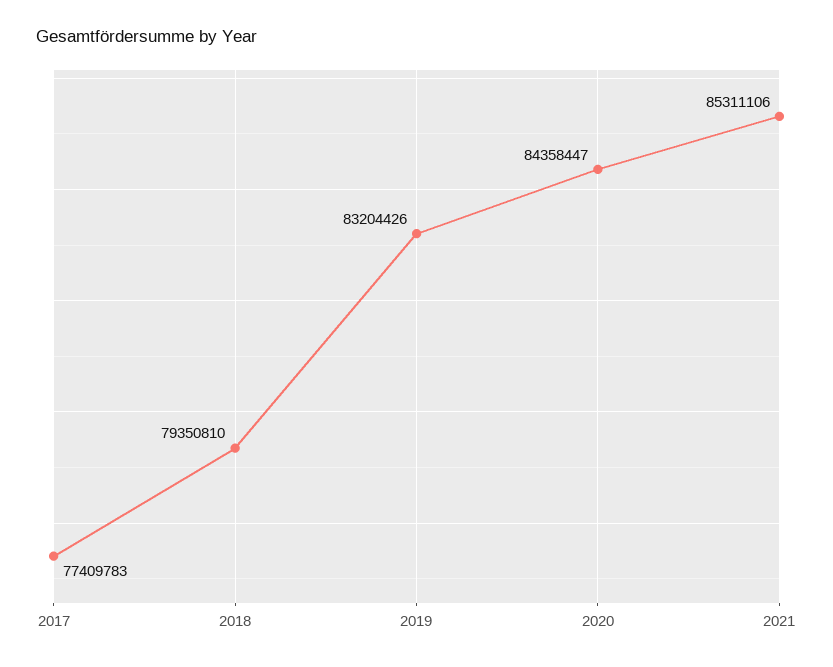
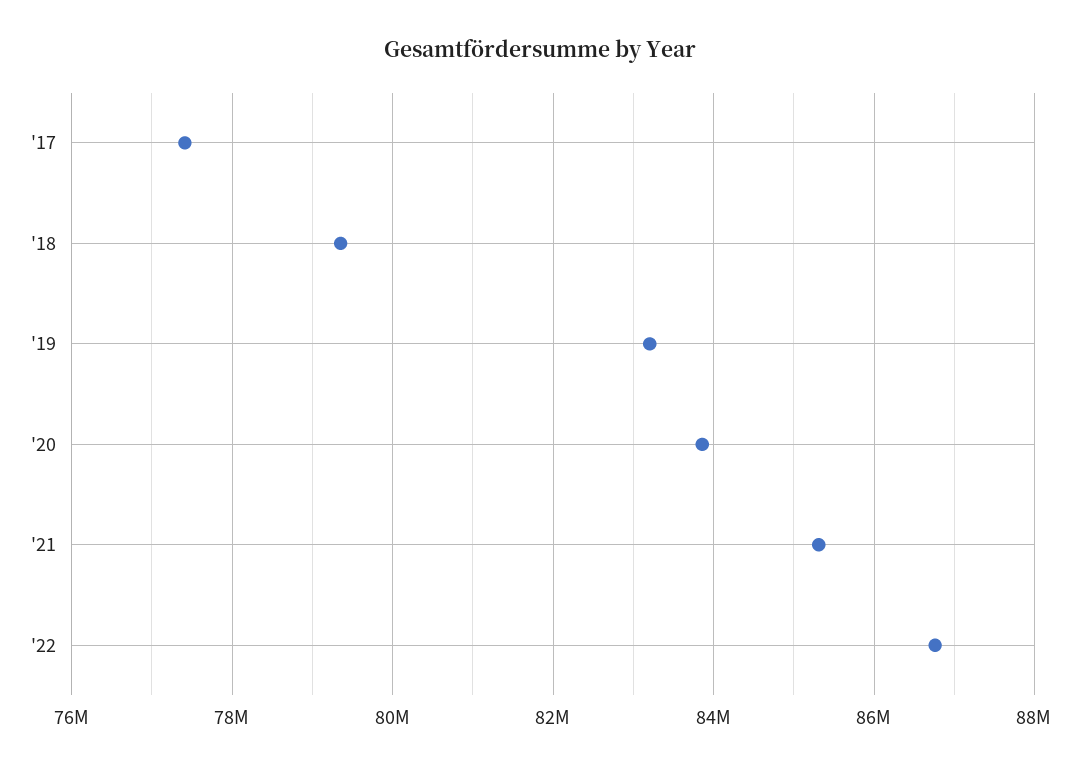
2020: 84358447 -> 83800000
'22: none -> 86800000

